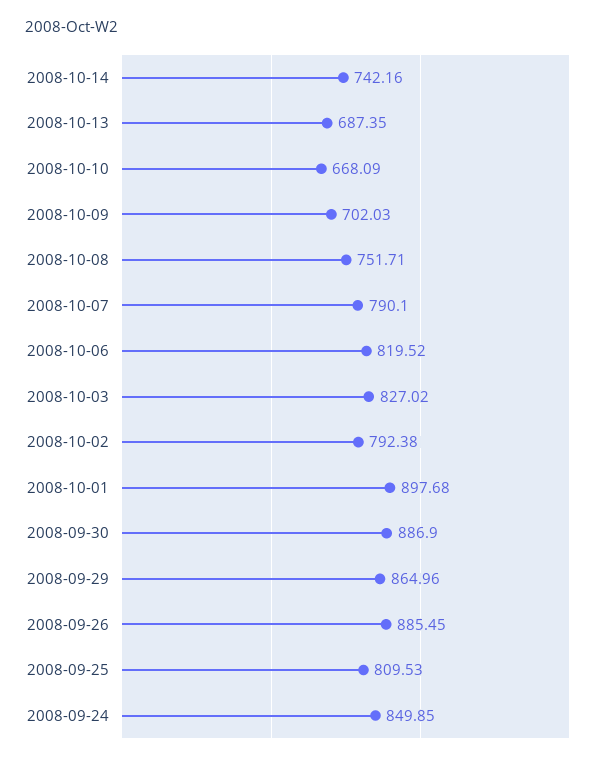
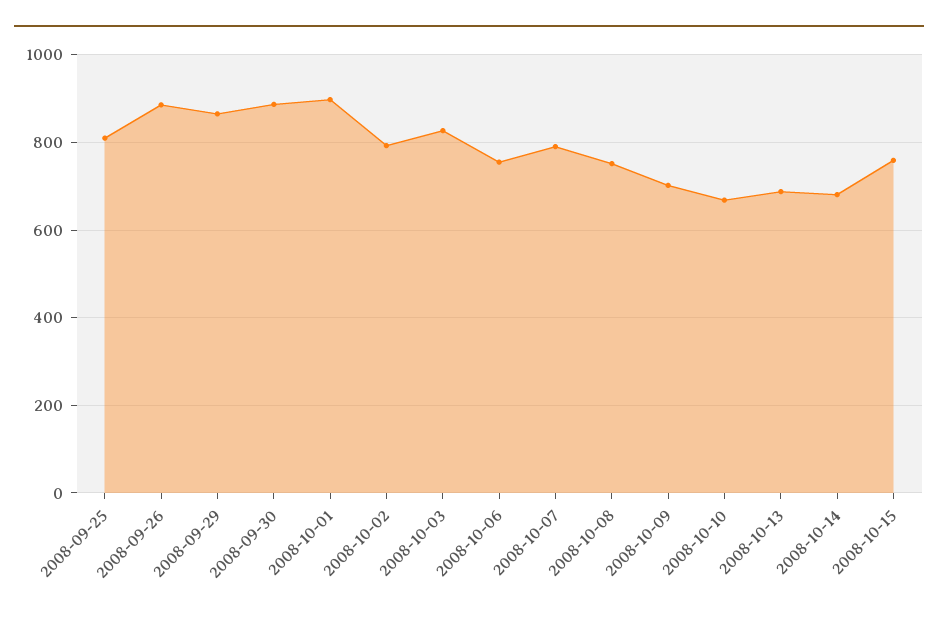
2008-10-14: 742.16 -> 680
2008-10-06: 819.52 -> 760
2008-09-24: 849.85 -> none
2008-10-15: none -> 760

